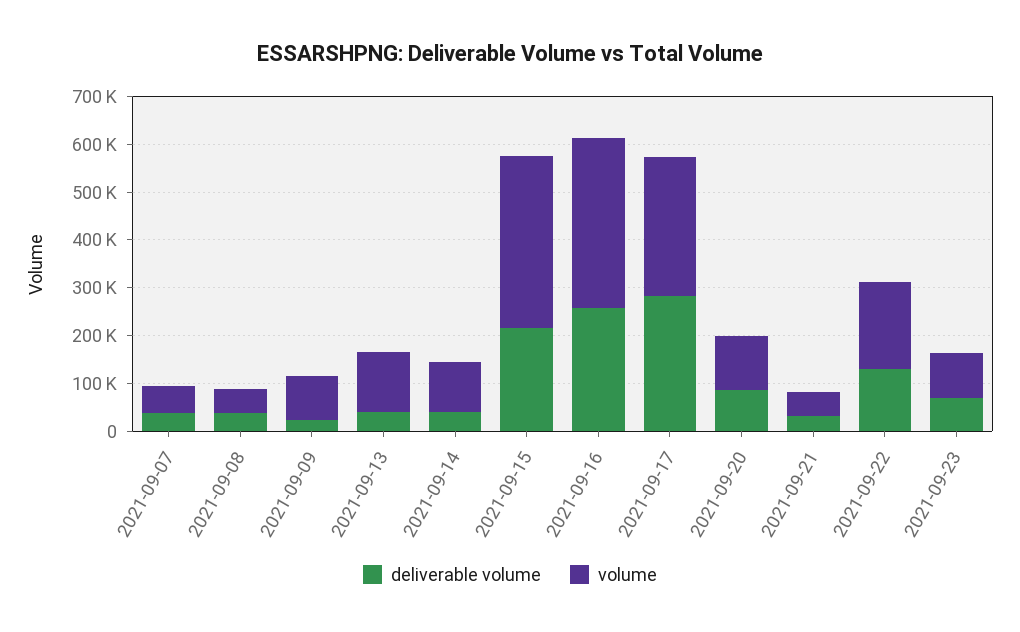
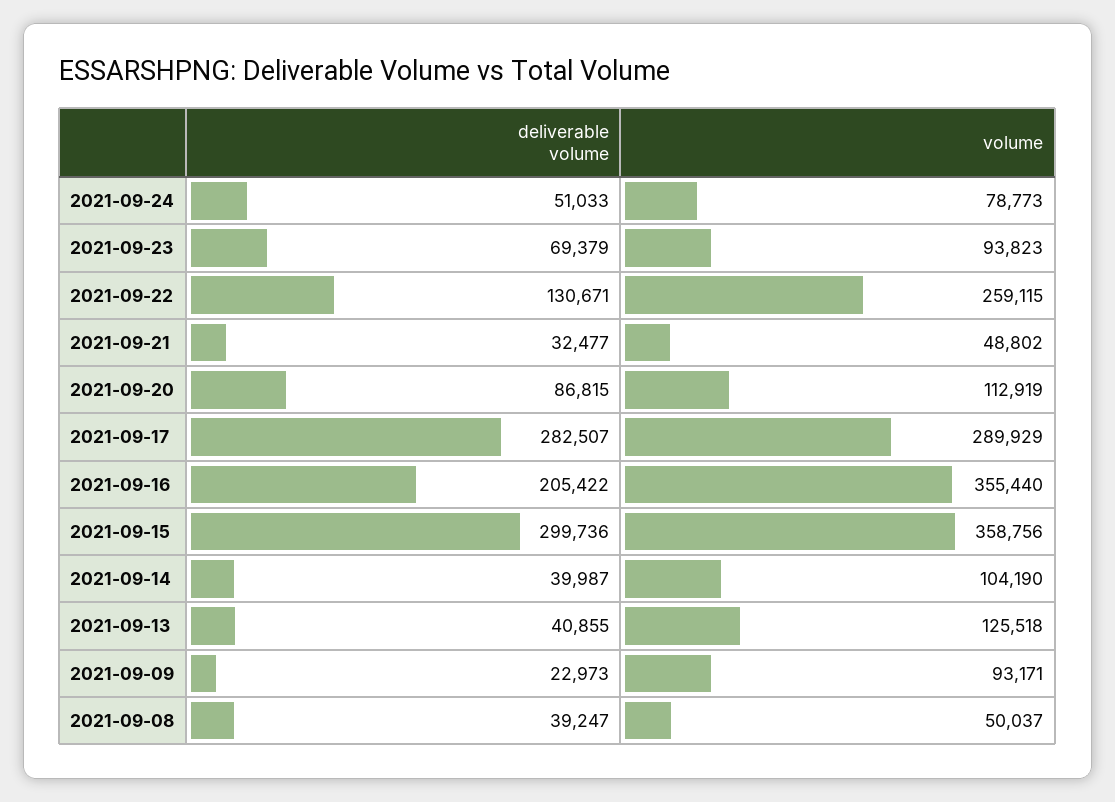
deliverable volume, 2021-09-07: 40000 -> none
volume, 2021-09-07: 60000 -> none
deliverable volume, 2021-09-15: 220000 -> 299736
deliverable volume, 2021-09-16: 260000 -> 205422
volume, 2021-09-22: 180000 -> 259115
deliverable volume, 2021-09-24: none -> 51033
volume, 2021-09-24: none -> 78773

